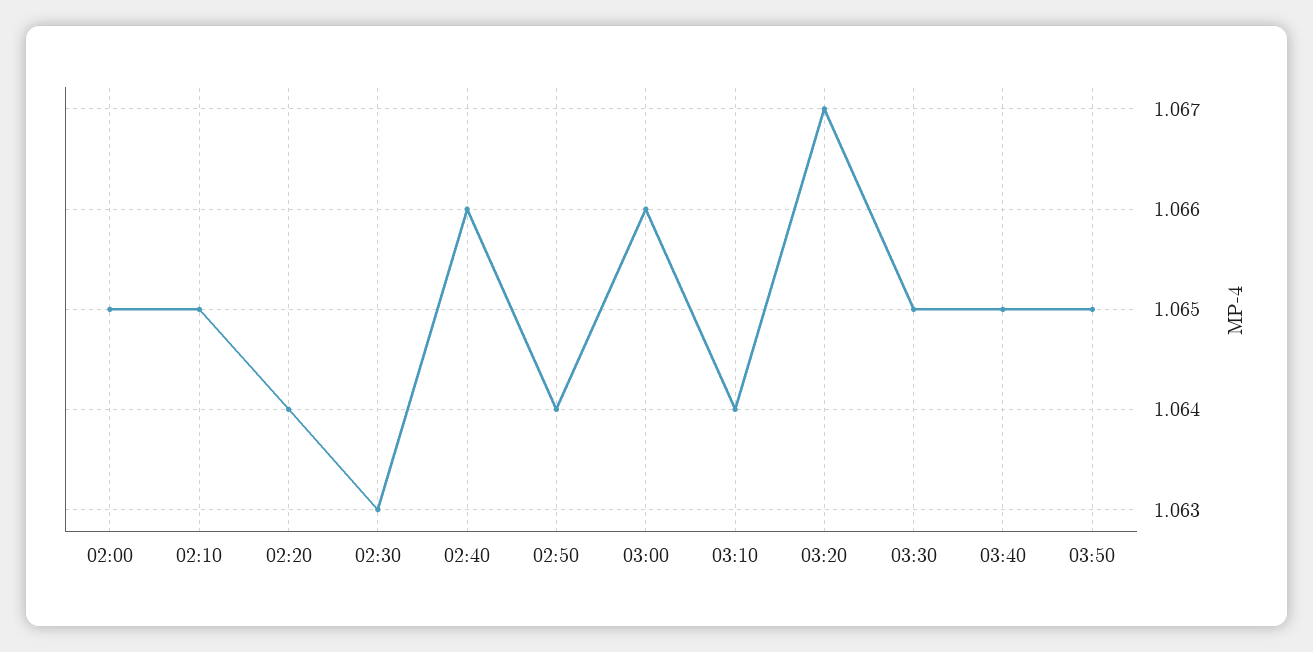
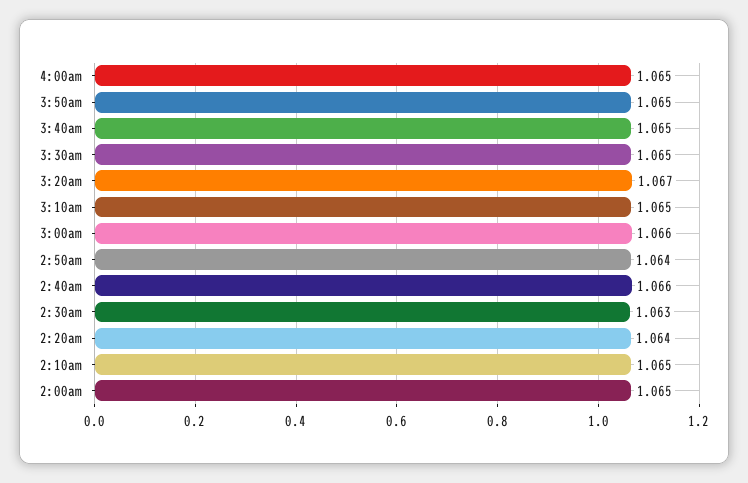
03:10: 1.064 -> 1.065
4:00am: none -> 1.065

